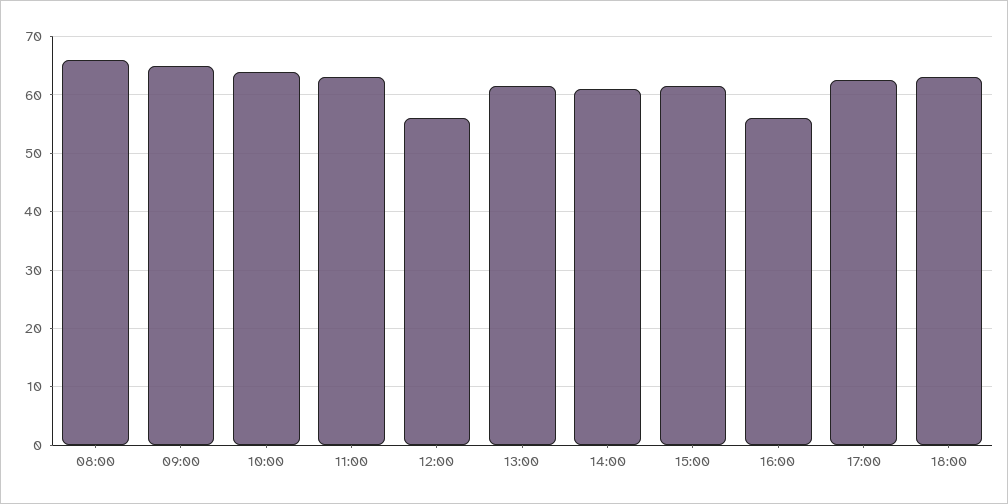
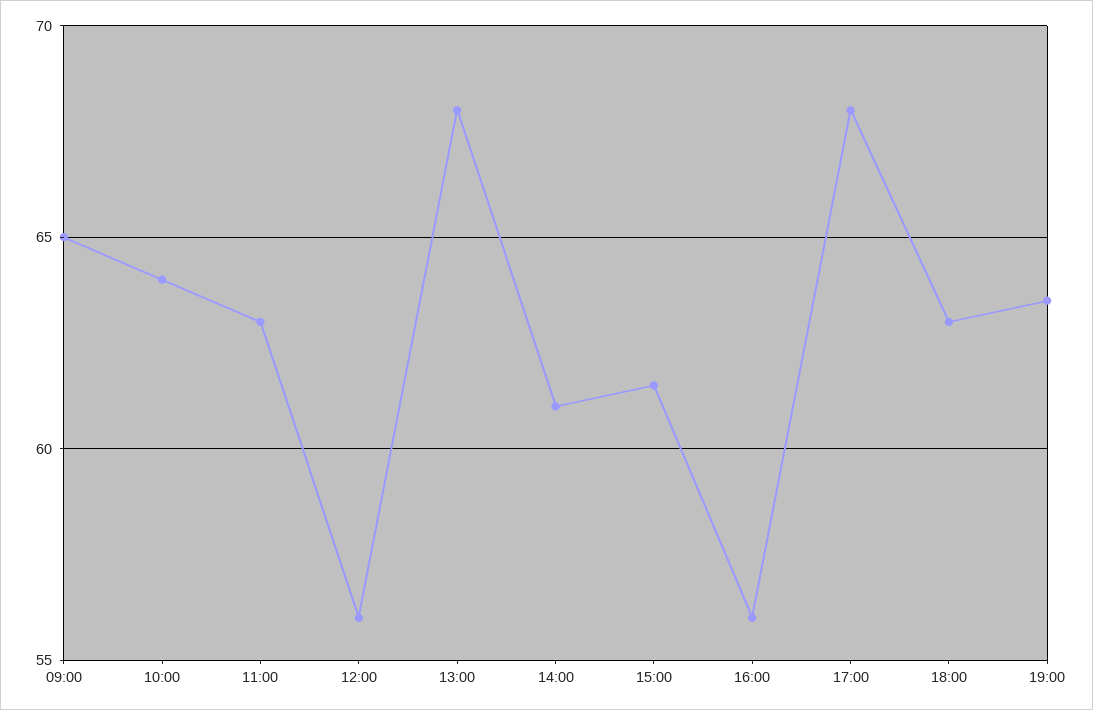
08:00: 66 -> none
13:00: 62 -> 68
17:00: 62 -> 68
19:00: none -> 63.5

